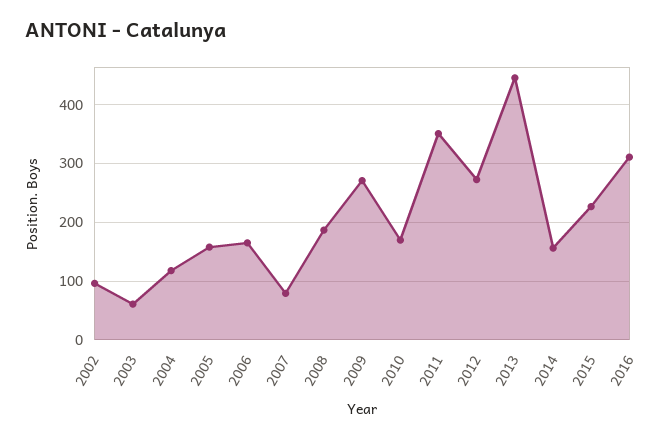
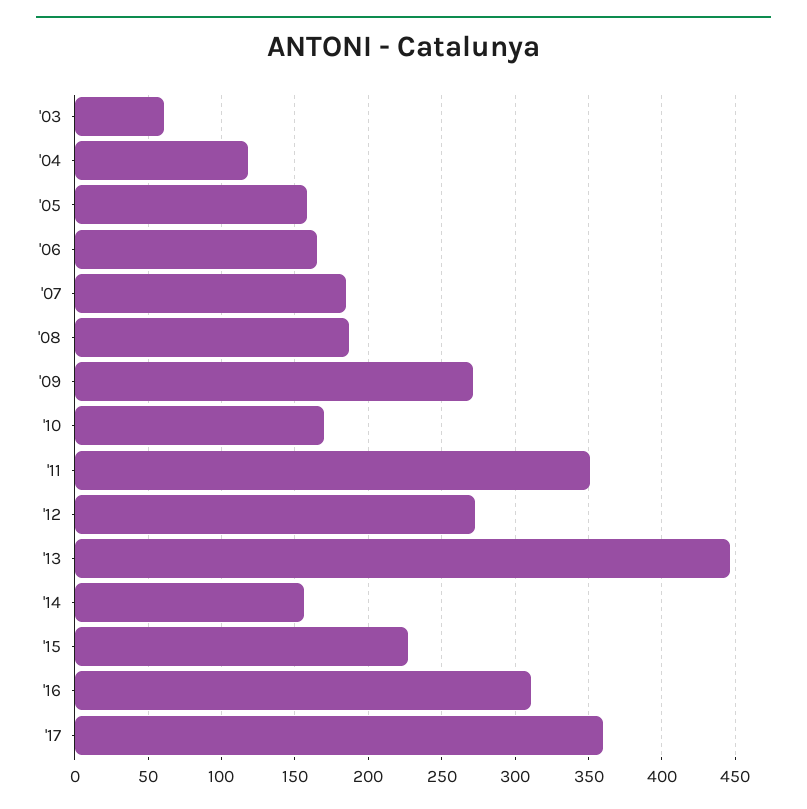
2002: 100 -> none
2007: 80 -> 185
'17: none -> 360

